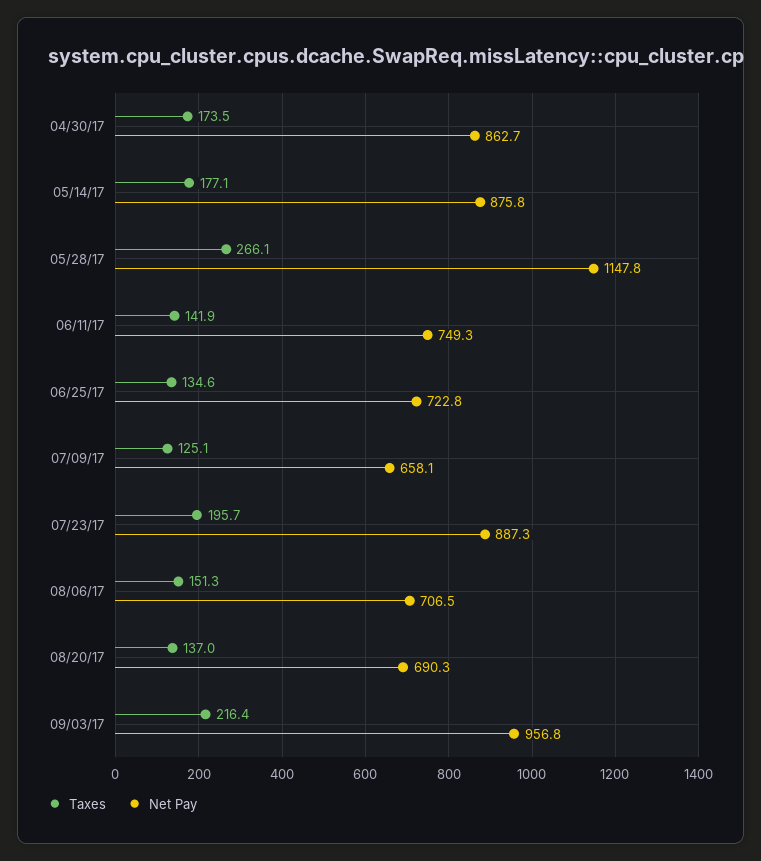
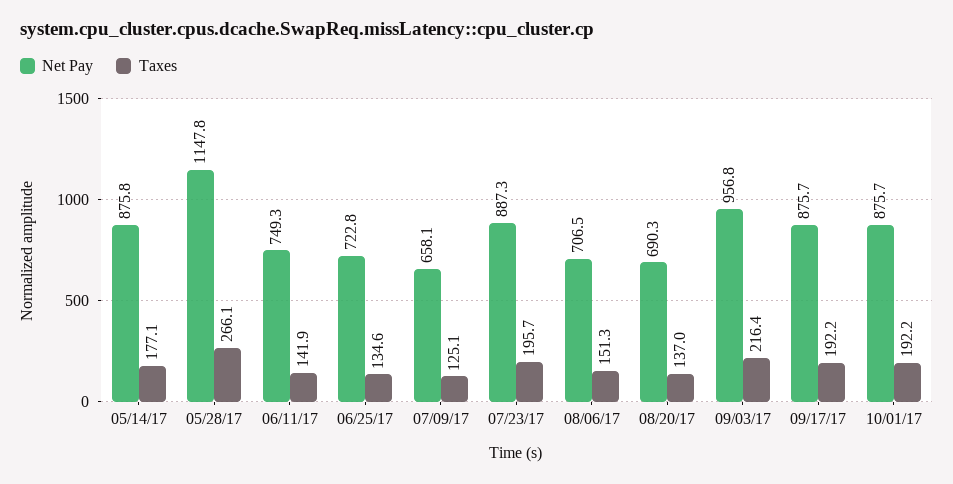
Taxes, 04/30/17: 173.5 -> none
Net Pay, 04/30/17: 862.7 -> none
Net Pay, 09/17/17: none -> 875.7
Taxes, 09/17/17: none -> 192.2
Net Pay, 10/01/17: none -> 875.7
Taxes, 10/01/17: none -> 192.2

